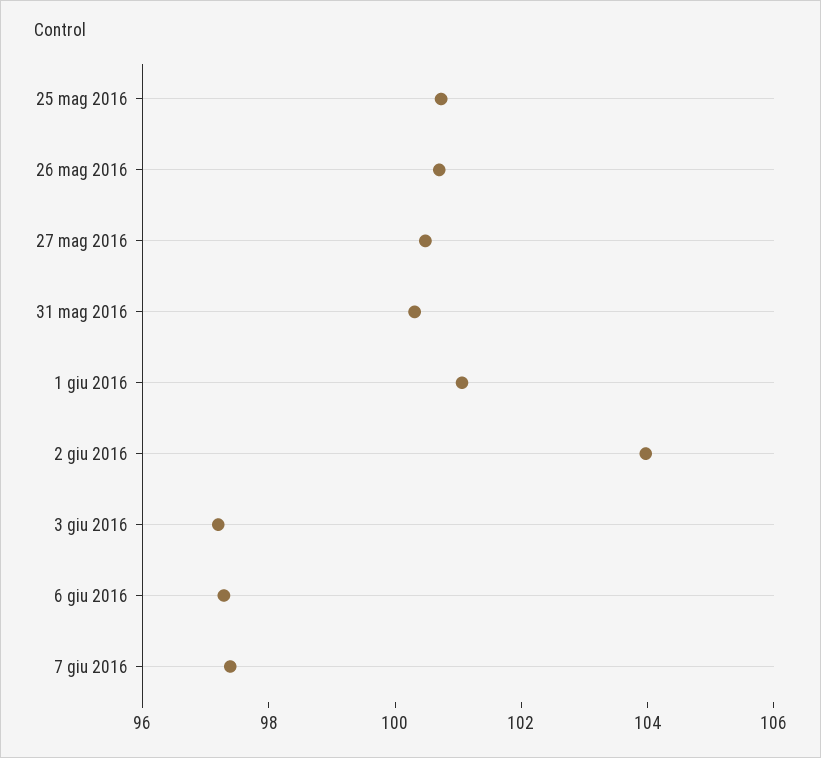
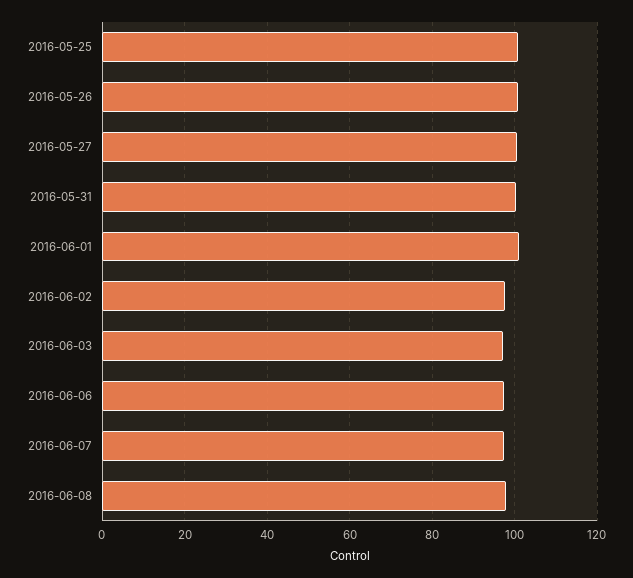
2 giu 2016: 104 -> 98
2016-06-08: none -> 98

